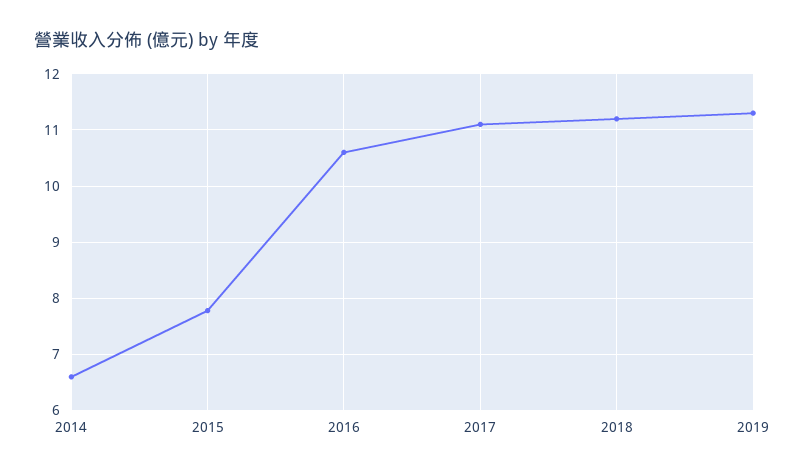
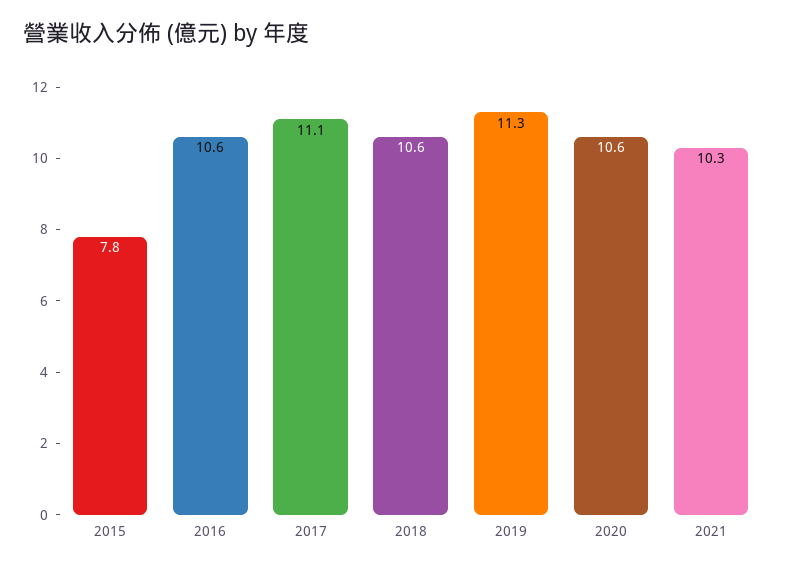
2014: 6.6 -> none
2018: 11.2 -> 10.6
2020: none -> 10.6
2021: none -> 10.3

